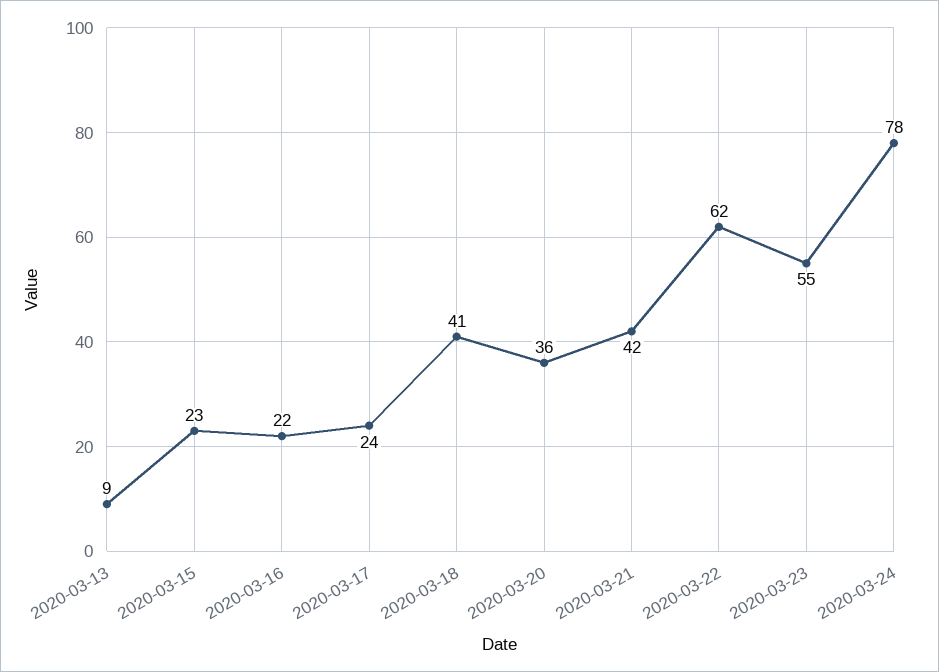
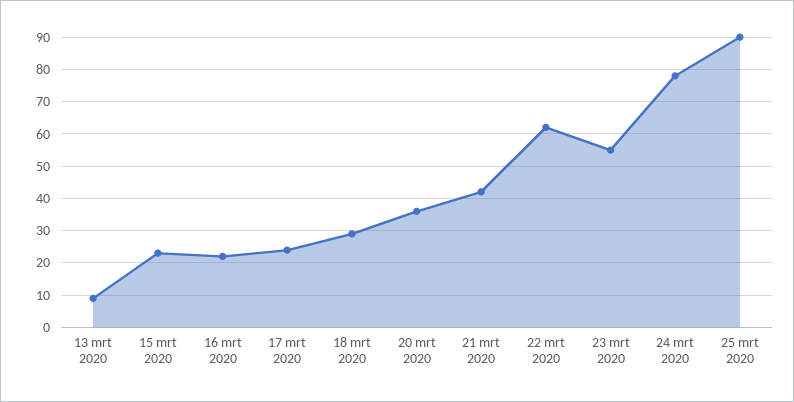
2020-03-18: 41 -> 30
25 mrt 2020: none -> 90

